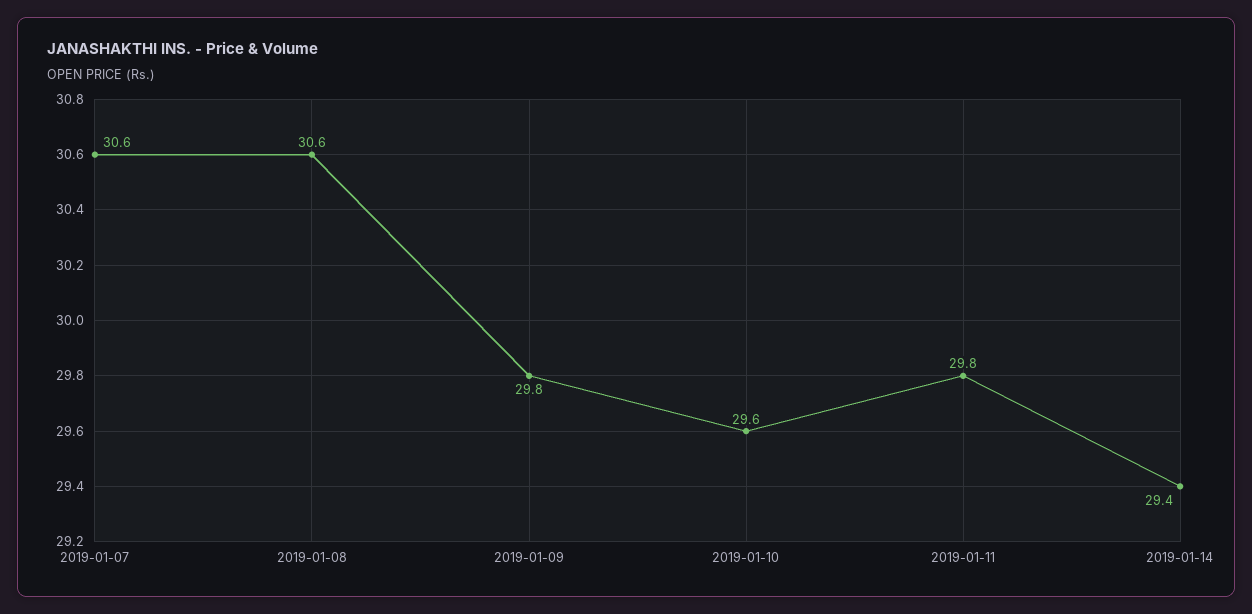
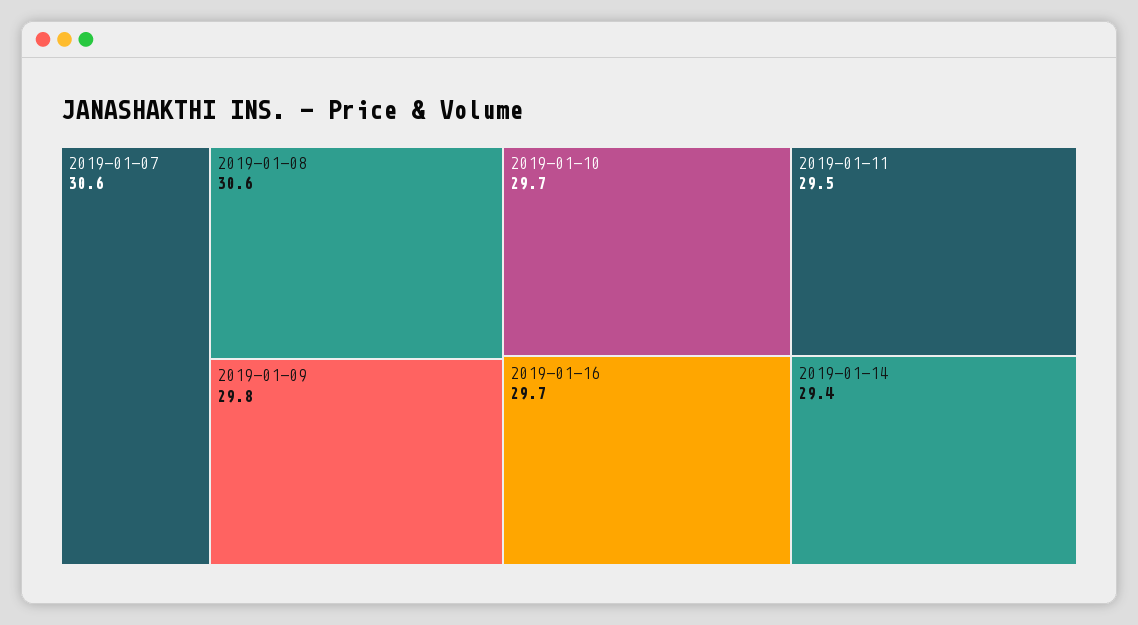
2019-01-10: 29.6 -> 29.7
2019-01-11: 29.8 -> 29.5
2019-01-16: none -> 29.7

